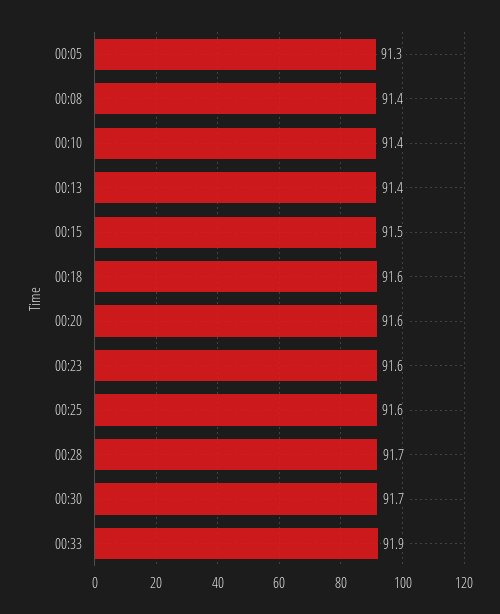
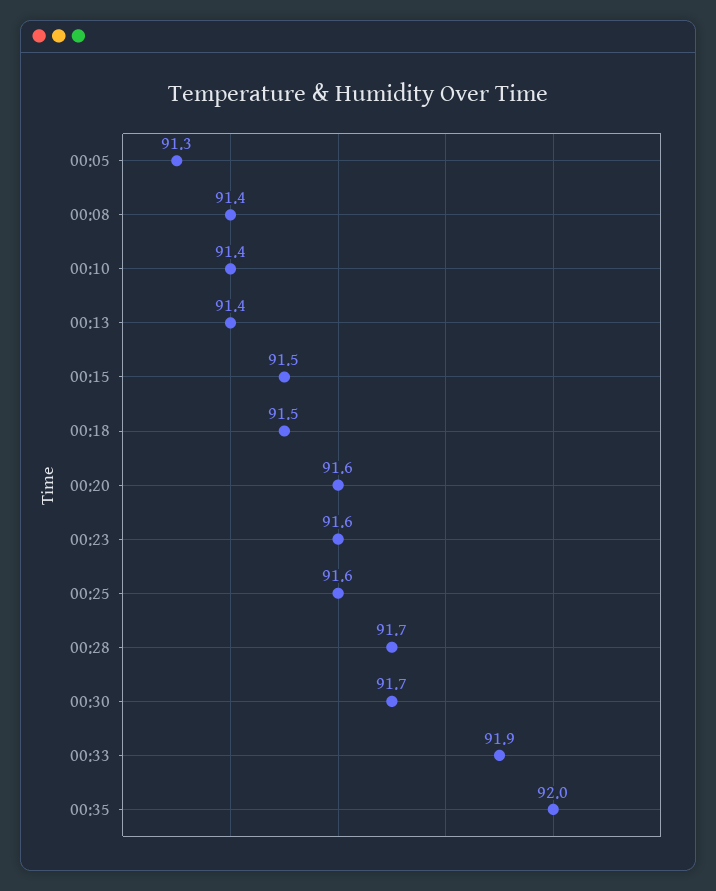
00:18: 91.6 -> 91.5
00:35: none -> 92

